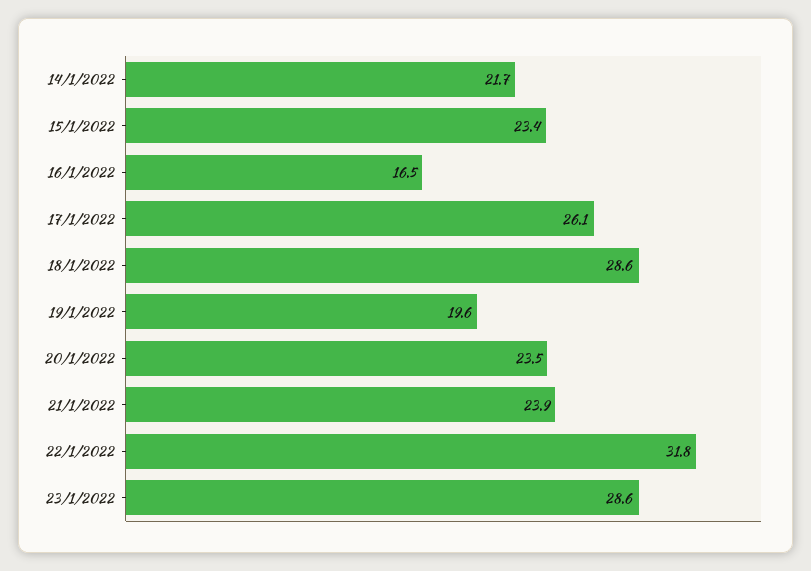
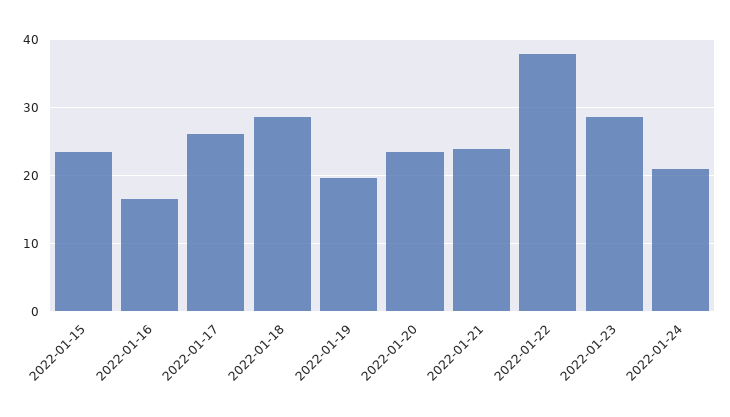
14/1/2022: 21.7 -> none
22/1/2022: 31.8 -> 38
2022-01-24: none -> 21

